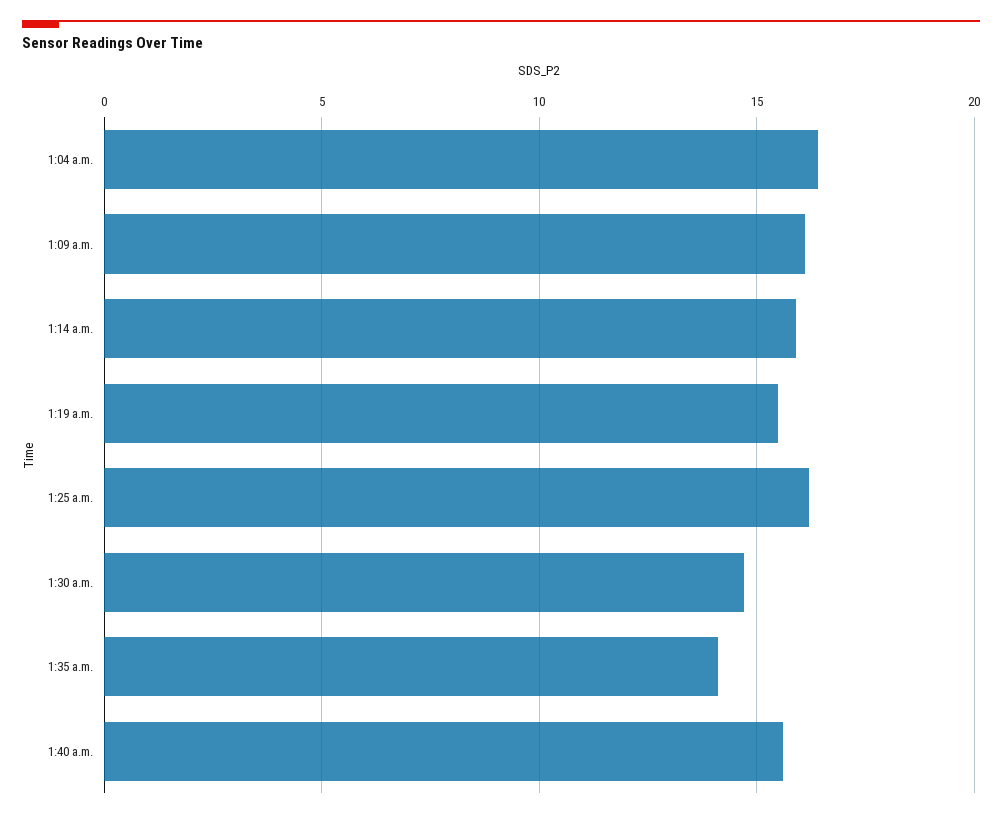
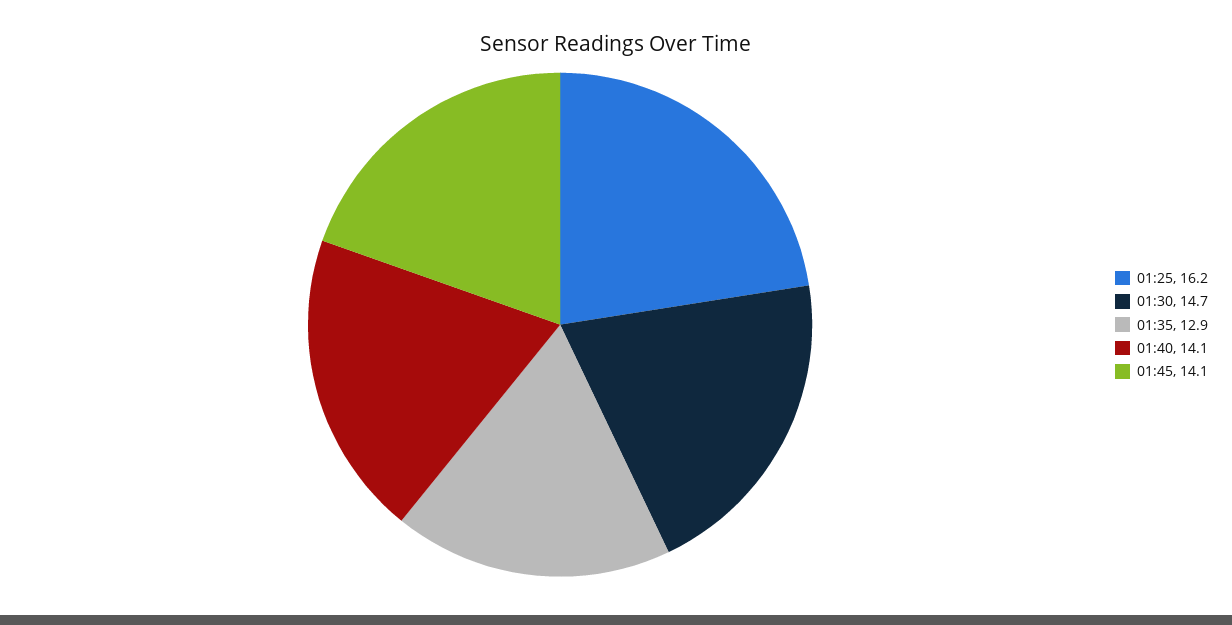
1:04 a.m.: 16.5 -> none
1:09 a.m.: 16 -> none
1:14 a.m.: 16 -> none
1:19 a.m.: 15.5 -> none
1:35 a.m.: 14 -> 12.9
1:40 a.m.: 15.5 -> 14.1
01:45: none -> 14.1

